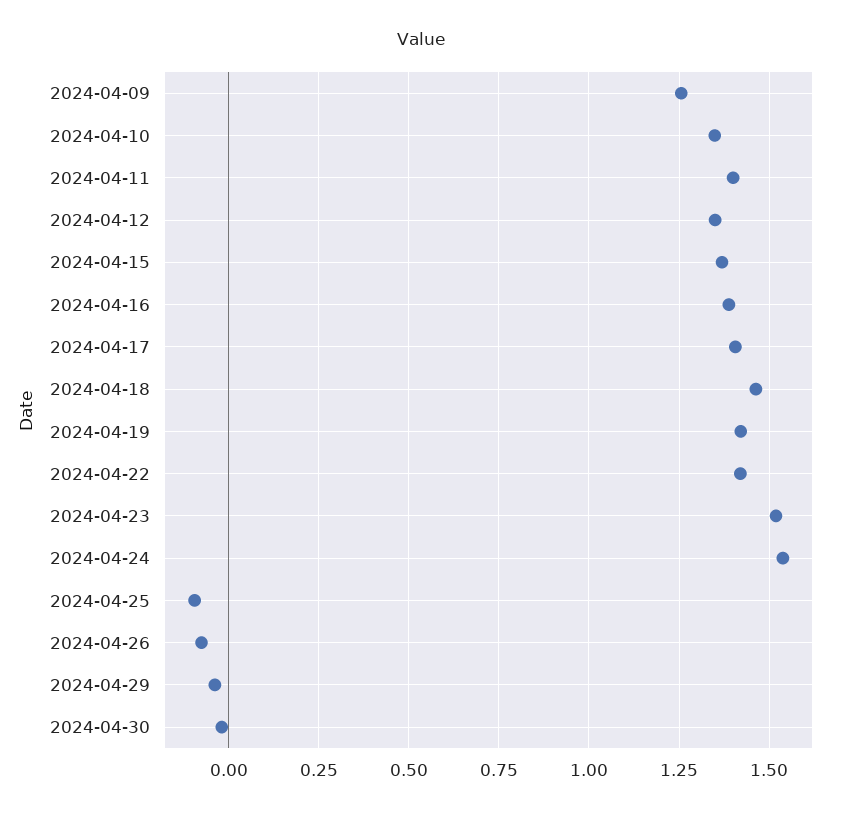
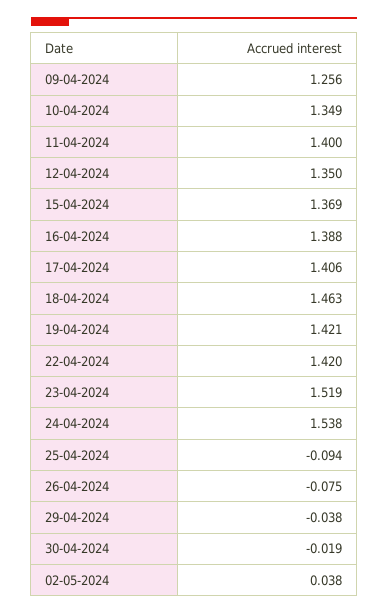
02-05-2024: none -> 0.038

